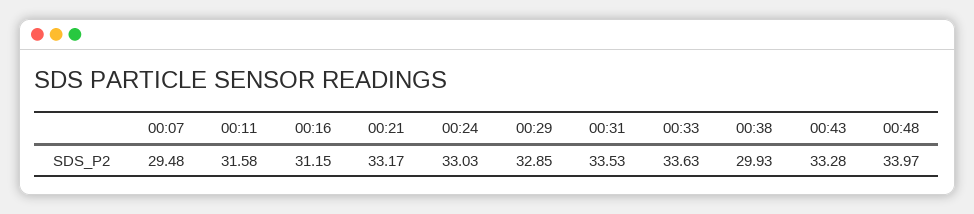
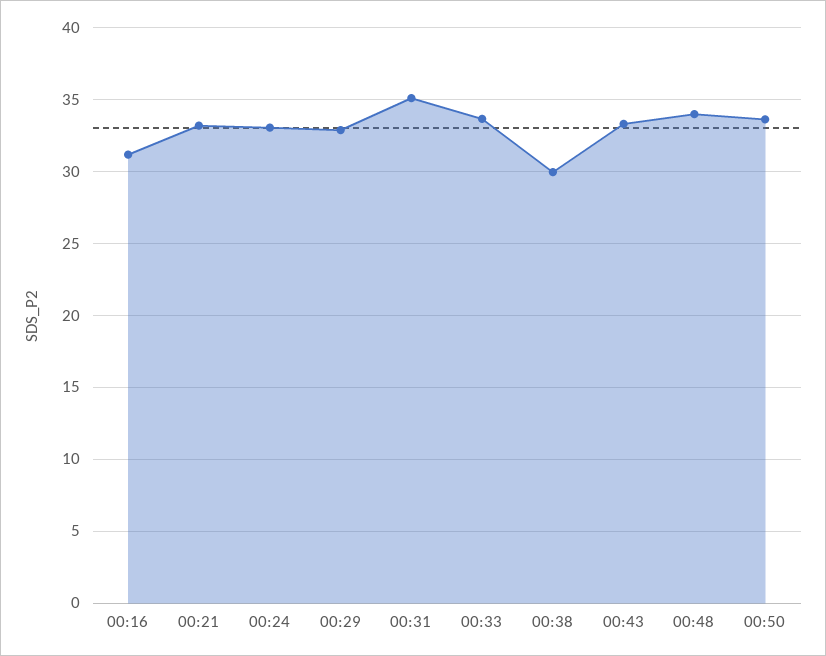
00:07: 29.48 -> none
00:11: 31.58 -> none
00:31: 33.53 -> 35
00:50: none -> 33.5

